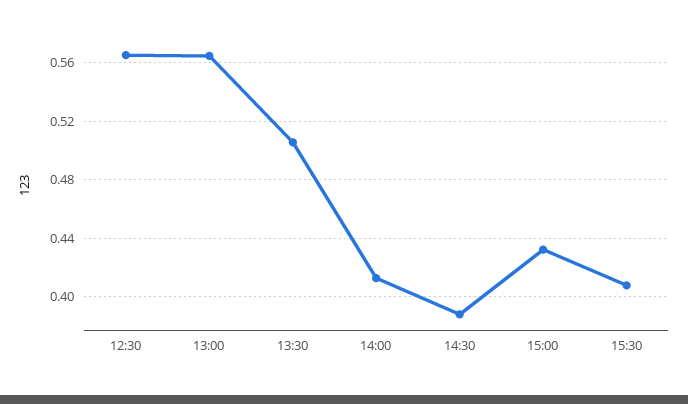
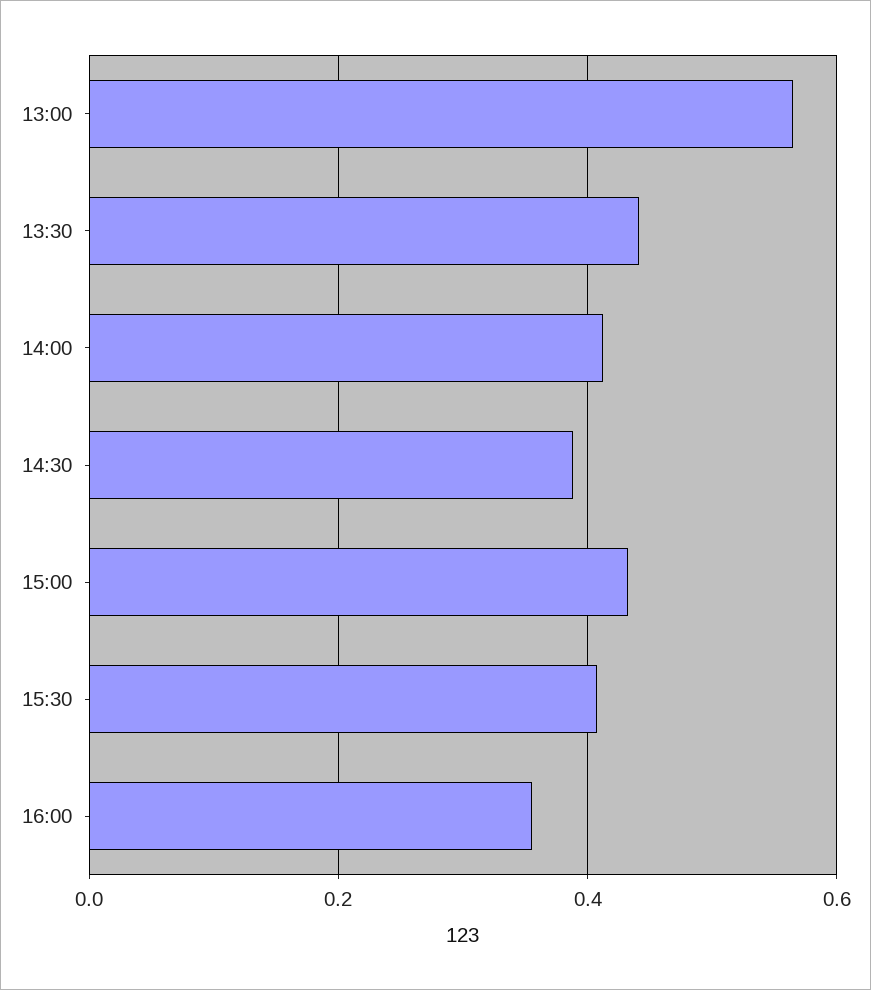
12:30: 0.565 -> none
13:30: 0.505 -> 0.44
16:00: none -> 0.36

